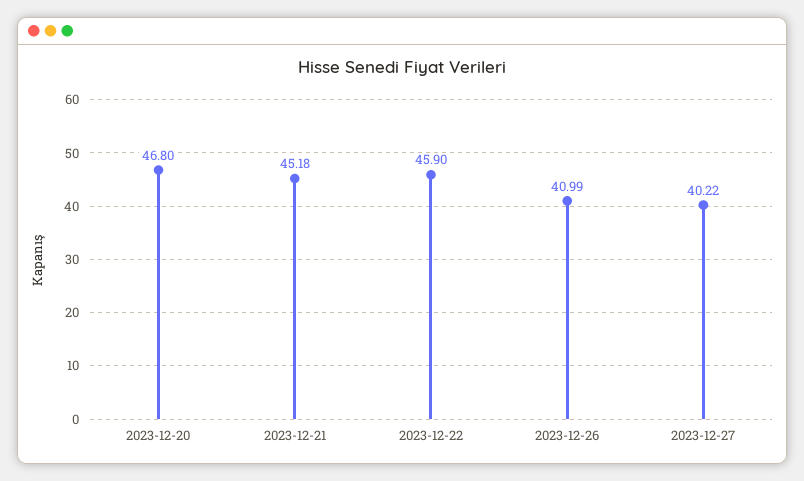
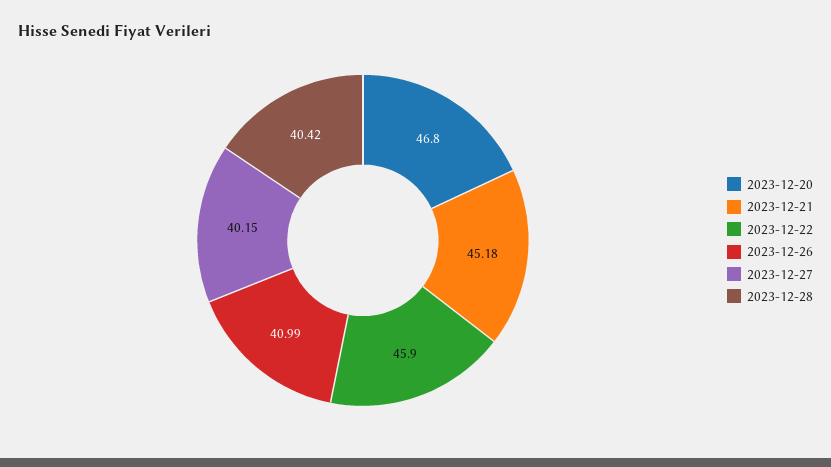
2023-12-27: 40.22 -> 40.15
2023-12-28: none -> 40.42

